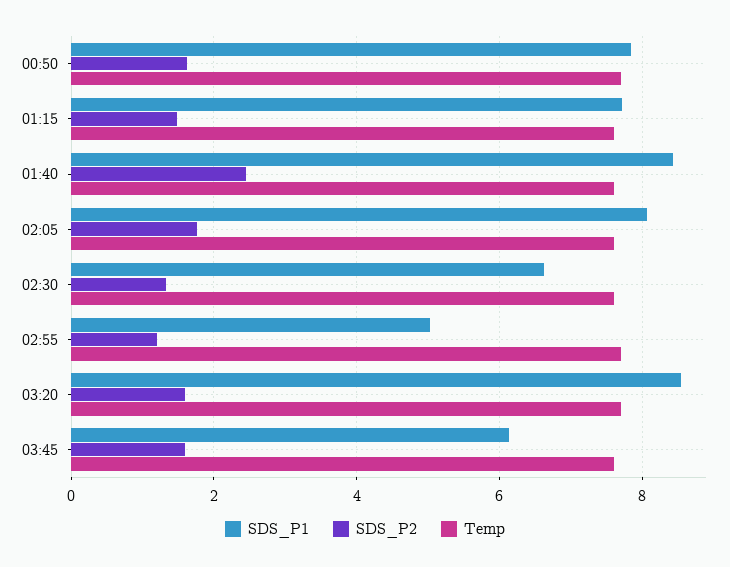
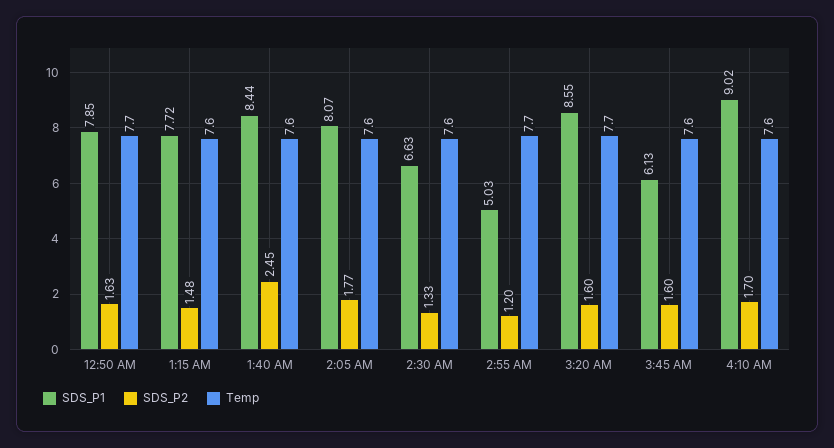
SDS_P1, 4:10 AM: none -> 9.02
SDS_P2, 4:10 AM: none -> 1.7
Temp, 4:10 AM: none -> 7.6

